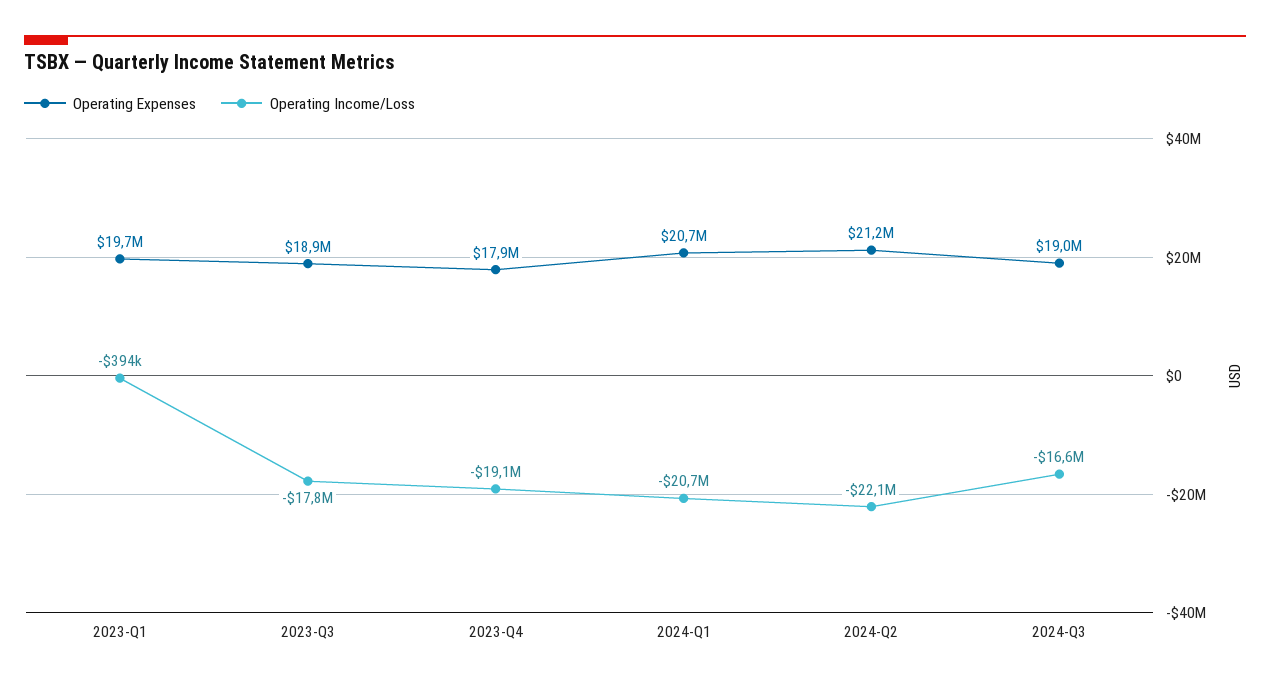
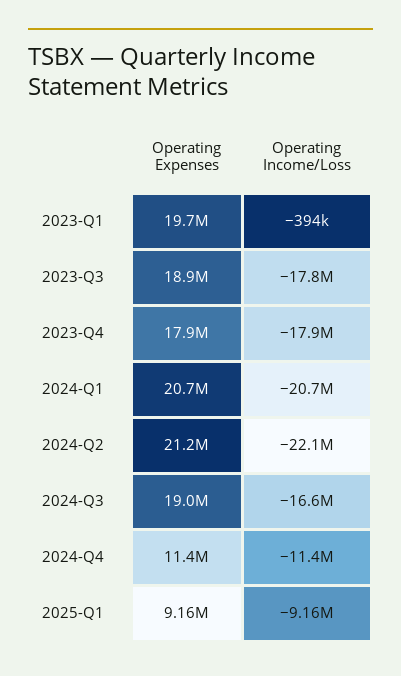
Operating Income/Loss, 2023-Q4: -19100000 -> -17900000
Operating Expenses, 2024-Q4: none -> 11400000
Operating Income/Loss, 2024-Q4: none -> -11400000
Operating Expenses, 2025-Q1: none -> 9160000
Operating Income/Loss, 2025-Q1: none -> -9160000

